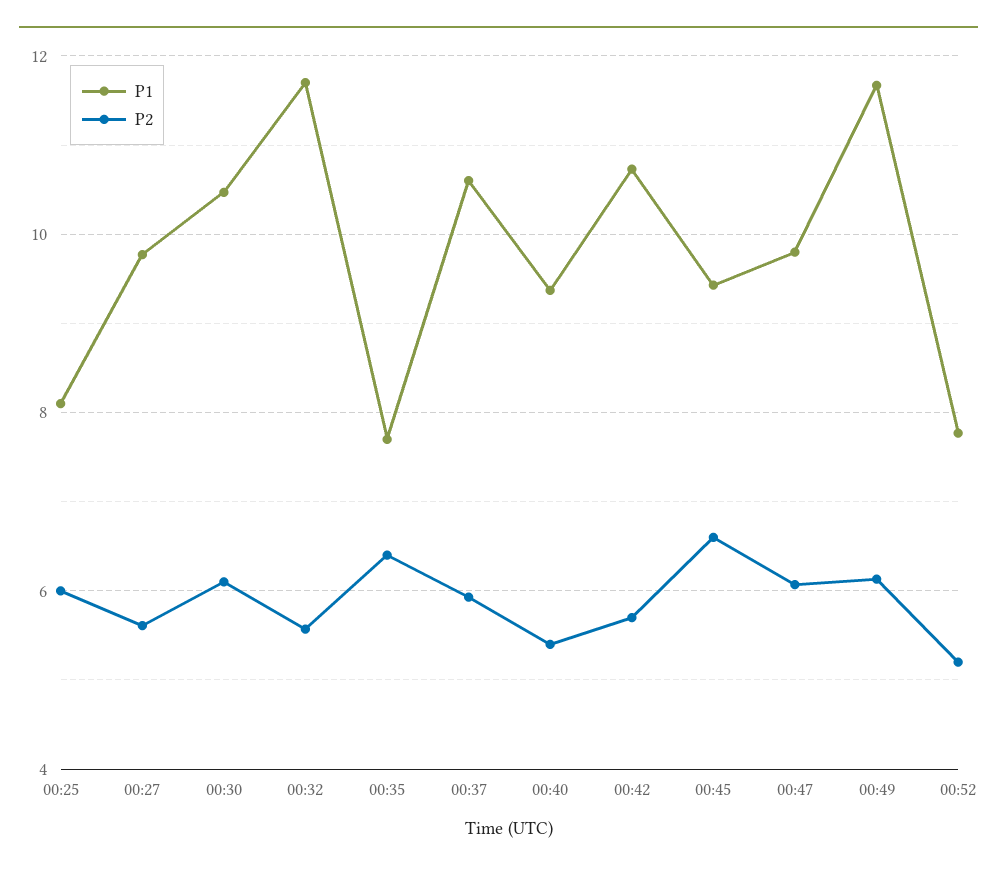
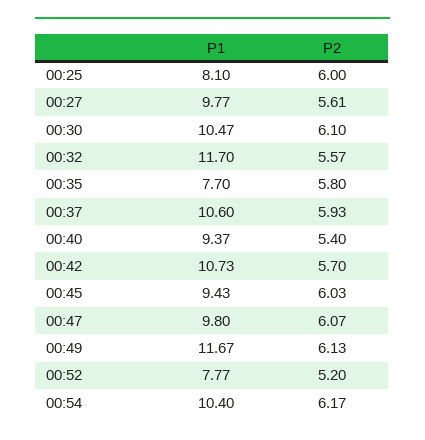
P2, 00:35: 6.4 -> 5.8
P2, 00:45: 6.6 -> 6.03
P1, 00:54: none -> 10.4
P2, 00:54: none -> 6.17

